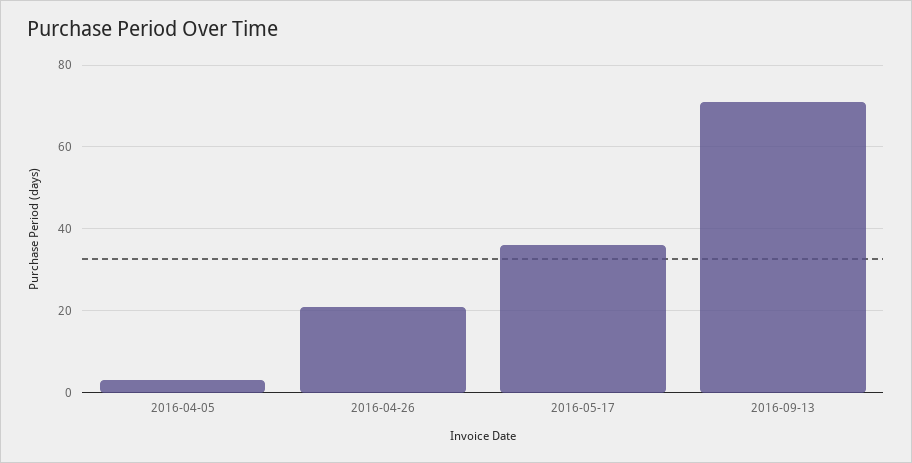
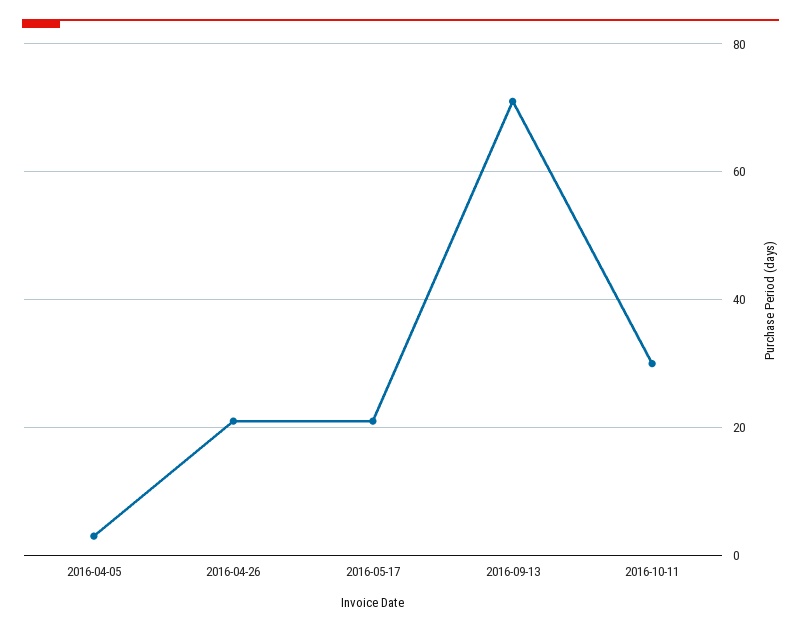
2016-05-17: 35 -> 20
2016-10-11: none -> 30

